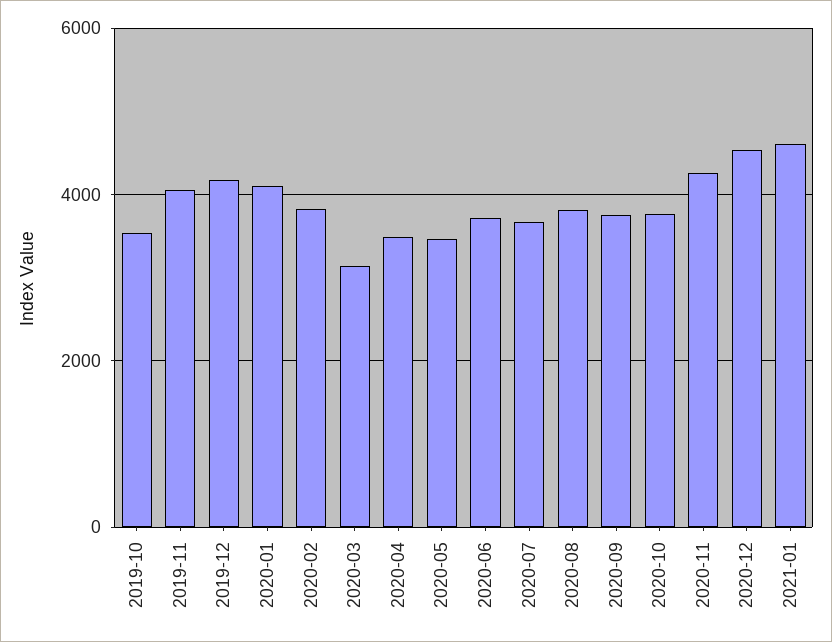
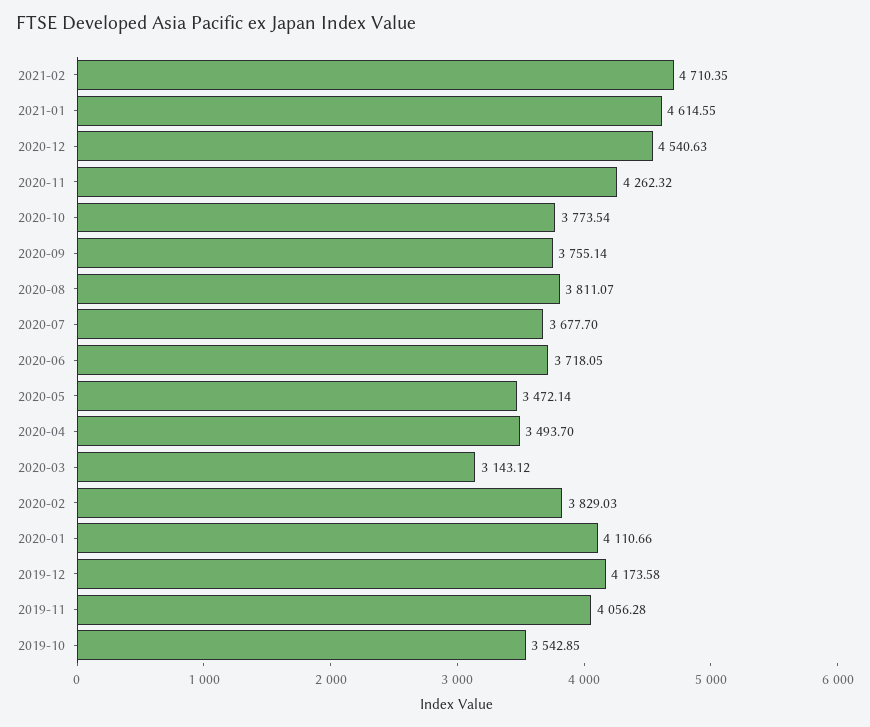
2021-02: none -> 4710.35

